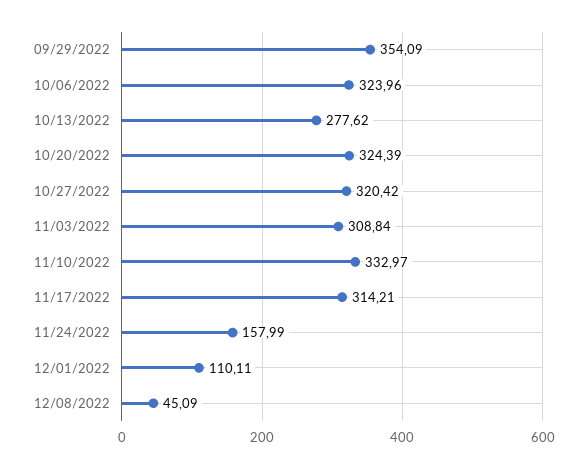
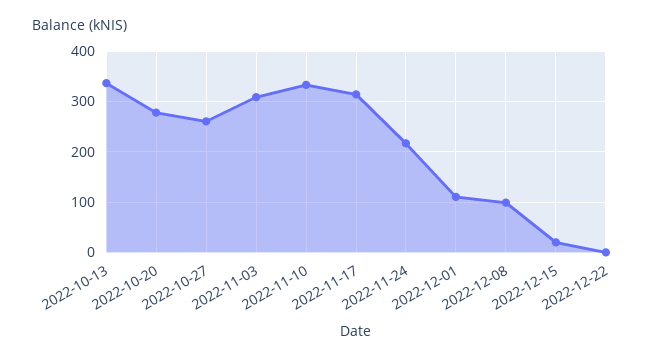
09/29/2022: 354.09 -> none
10/06/2022: 323.96 -> none
10/13/2022: 277.62 -> 340
10/20/2022: 324.39 -> 280
10/27/2022: 320.42 -> 260
11/24/2022: 157.99 -> 220
12/08/2022: 45.09 -> 100
2022-12-15: none -> 20
2022-12-22: none -> 0

